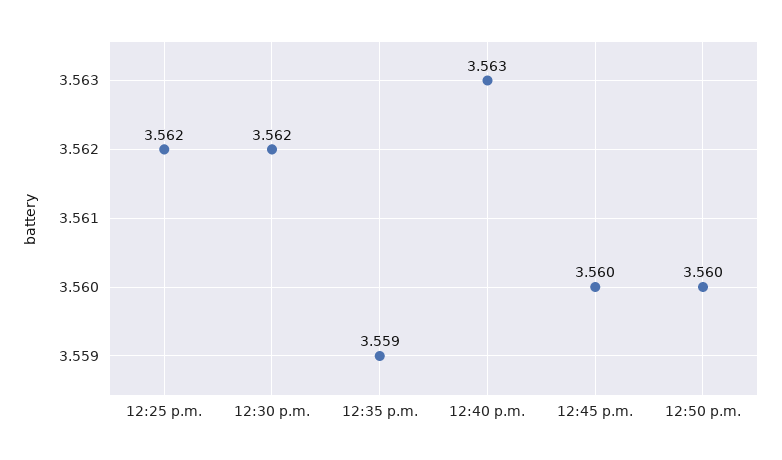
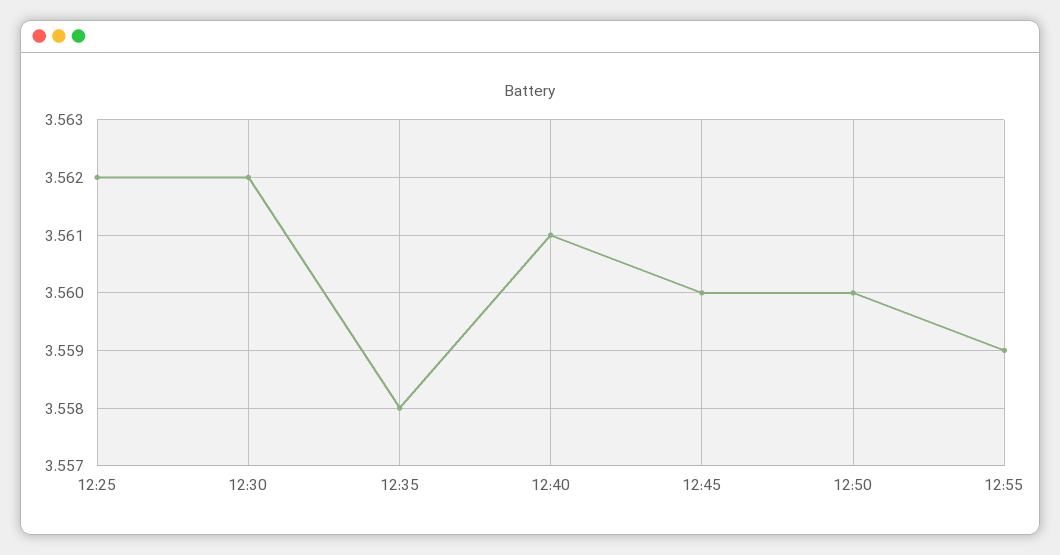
12:35 p.m.: 3.559 -> 3.558
12:40 p.m.: 3.563 -> 3.561
12:55: none -> 3.559

